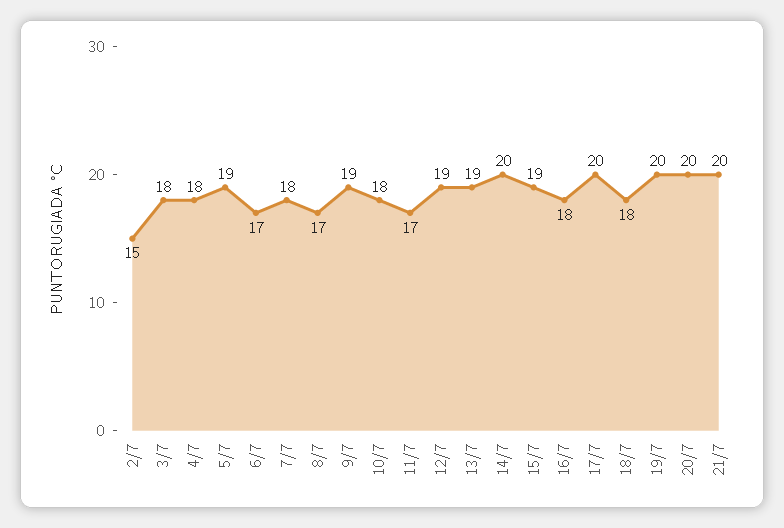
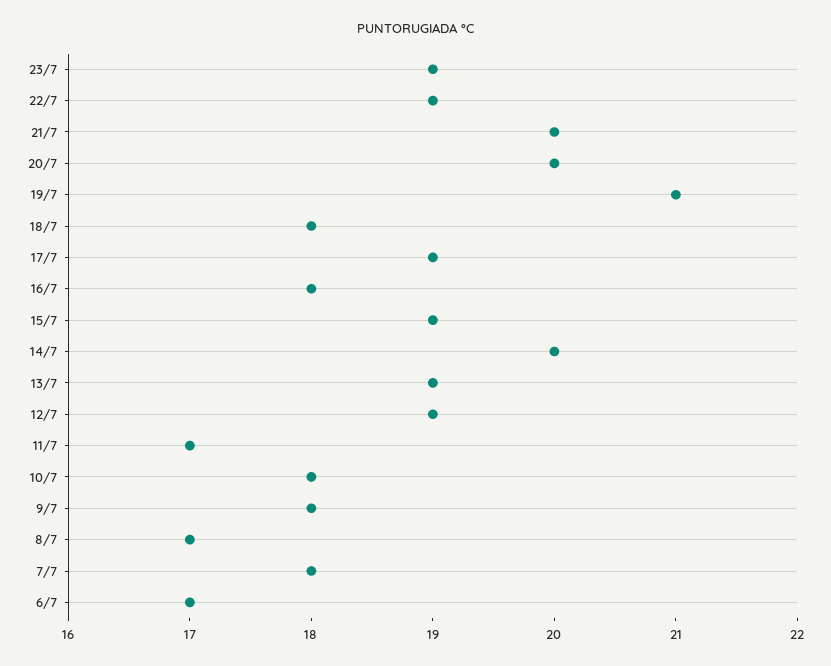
2/7: 15 -> none
3/7: 18 -> none
4/7: 18 -> none
5/7: 19 -> none
9/7: 19 -> 18
17/7: 20 -> 19
19/7: 20 -> 21
23/7: none -> 19
22/7: none -> 19

